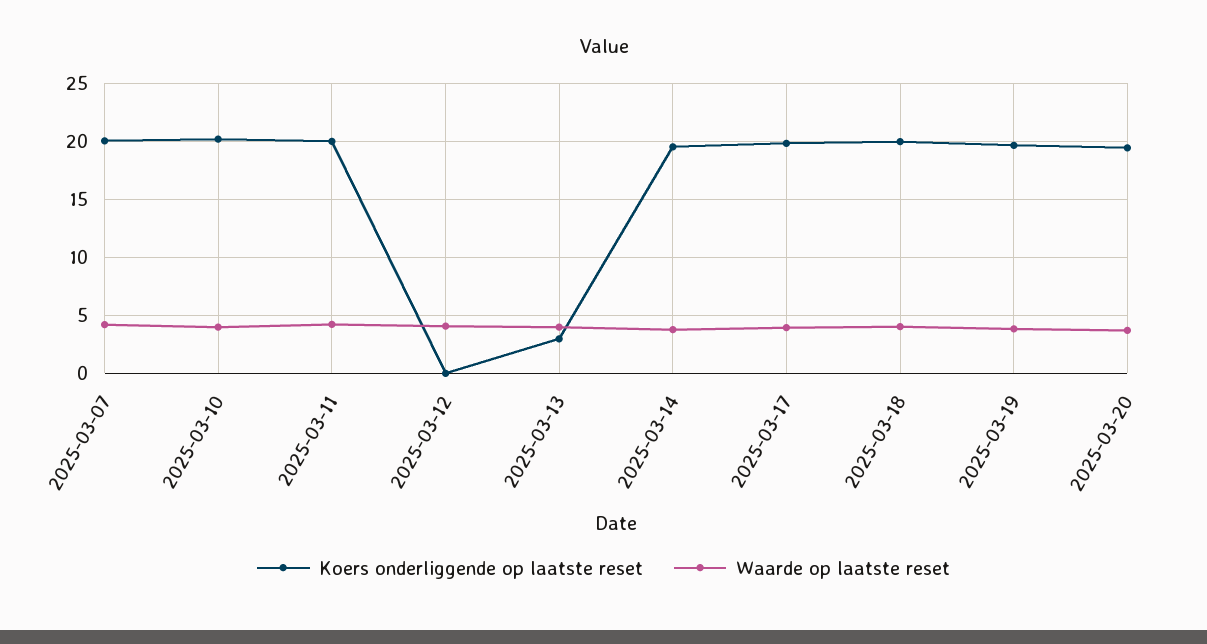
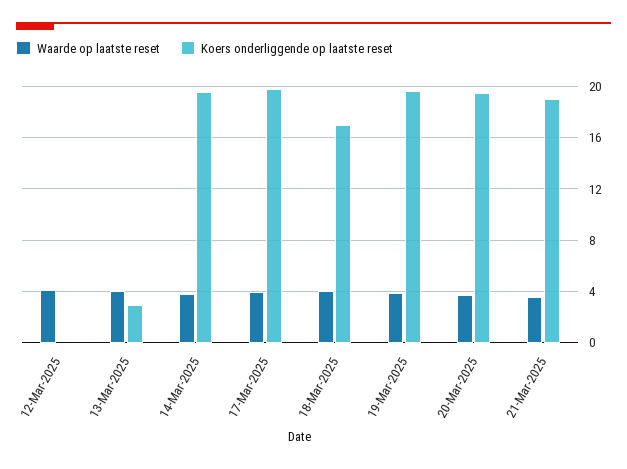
Koers onderliggende op laatste reset, 2025-03-07: 20 -> none
Waarde op laatste reset, 2025-03-07: 4 -> none
Koers onderliggende op laatste reset, 2025-03-10: 20 -> none
Waarde op laatste reset, 2025-03-10: 4 -> none
Koers onderliggende op laatste reset, 2025-03-11: 20 -> none
Waarde op laatste reset, 2025-03-11: 4 -> none
Koers onderliggende op laatste reset, 2025-03-18: 20 -> 17
Waarde op laatste reset, 21-Mar-2025: none -> 3.5
Koers onderliggende op laatste reset, 21-Mar-2025: none -> 19

